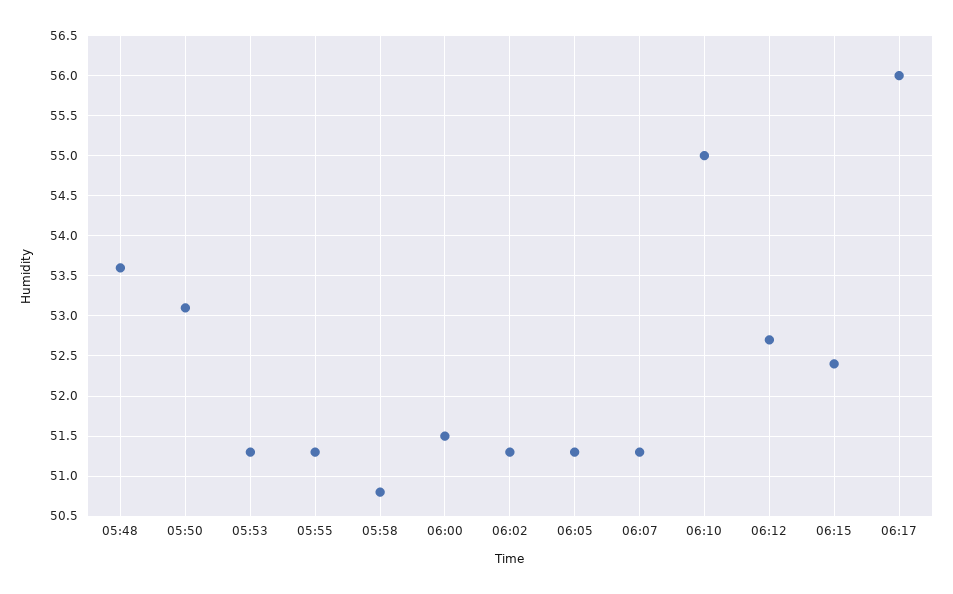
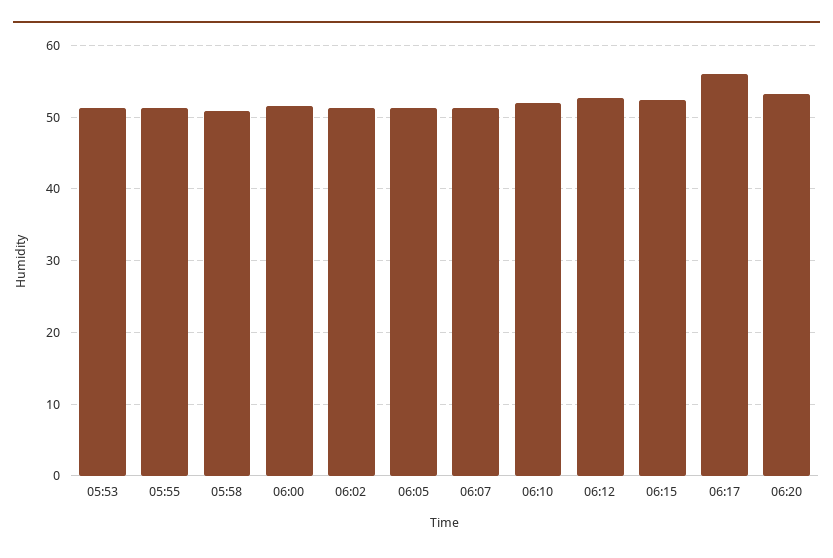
05:48: 53.6 -> none
05:50: 53.1 -> none
06:10: 55 -> 52
06:20: none -> 53

